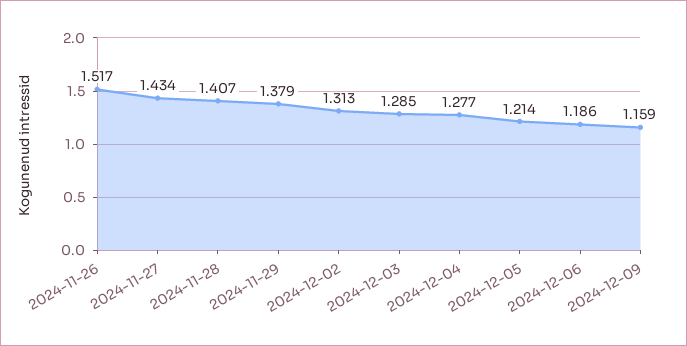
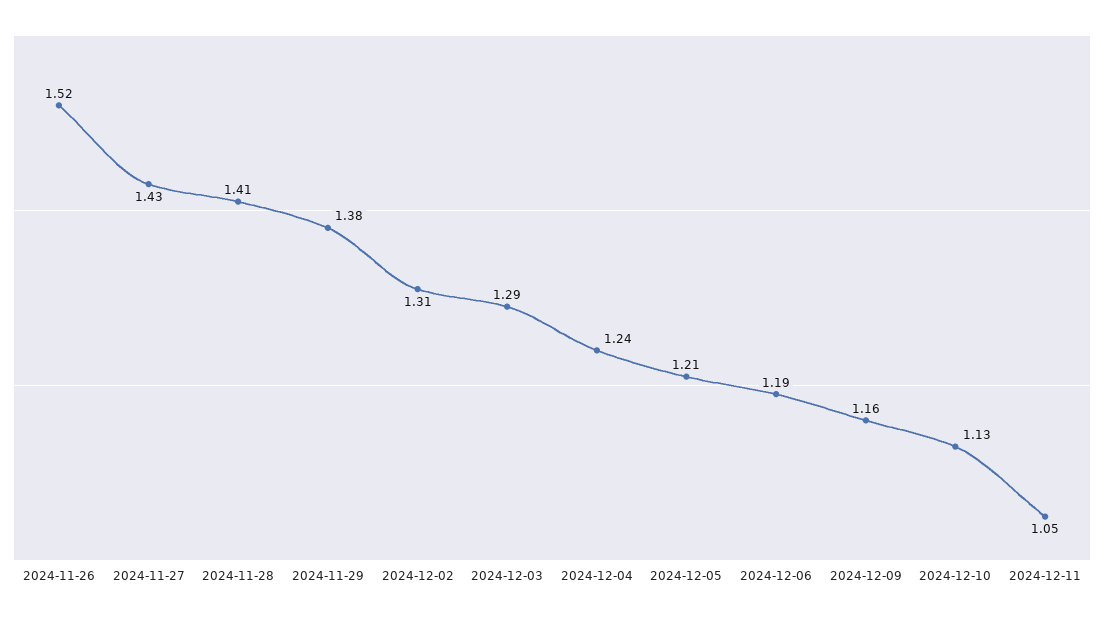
2024-12-04: 1.277 -> 1.24
2024-12-10: none -> 1.13
2024-12-11: none -> 1.05

